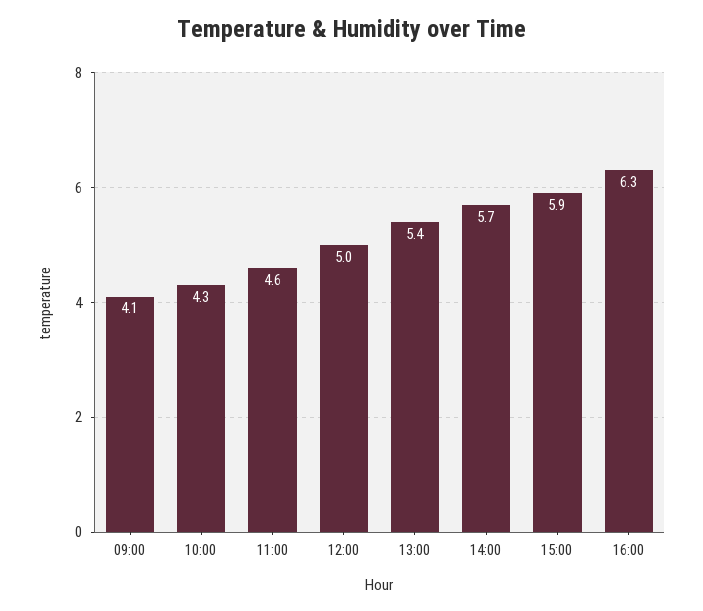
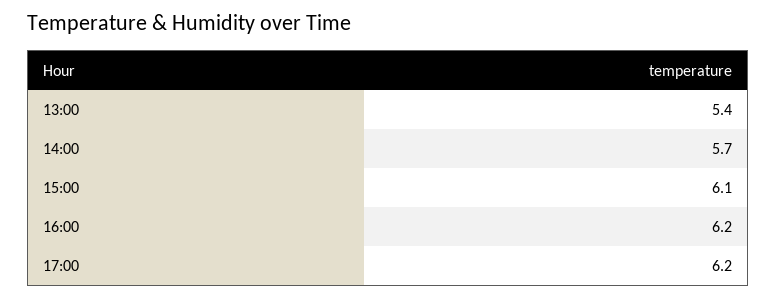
09:00: 4.1 -> none
10:00: 4.3 -> none
11:00: 4.6 -> none
12:00: 5 -> none
15:00: 5.9 -> 6.1
16:00: 6.3 -> 6.2
17:00: none -> 6.2

